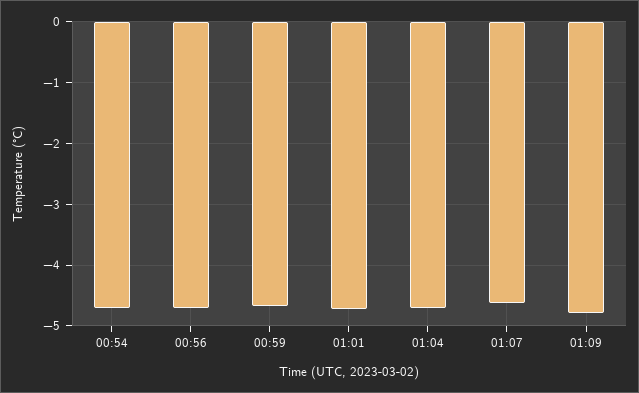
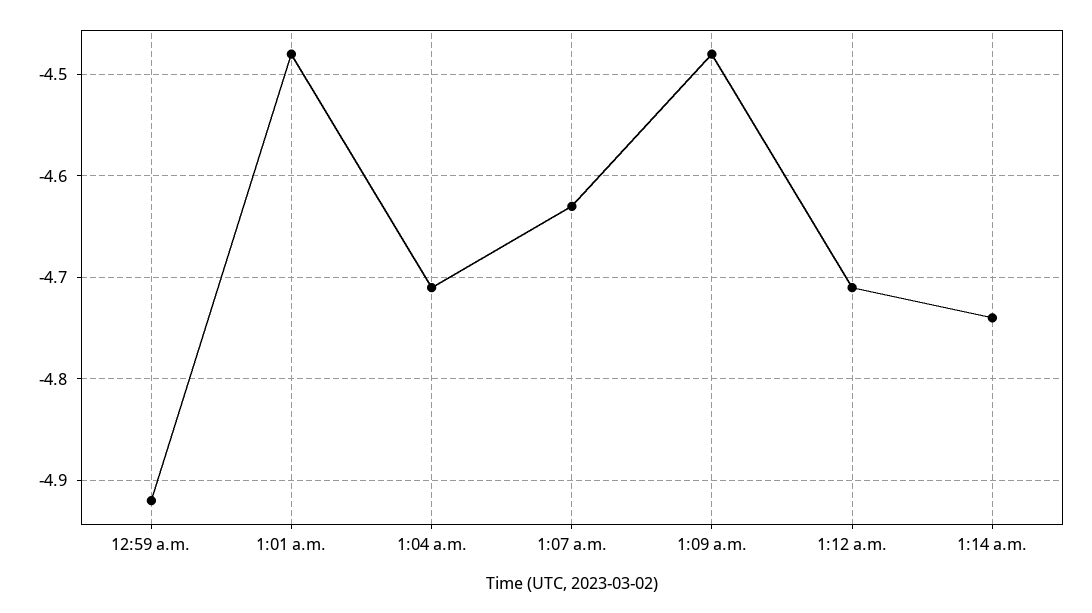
00:54: -4.7 -> none
00:56: -4.7 -> none
00:59: -4.7 -> -4.92
01:01: -4.7 -> -4.48
01:09: -4.8 -> -4.48
1:12 a.m.: none -> -4.71
1:14 a.m.: none -> -4.74

